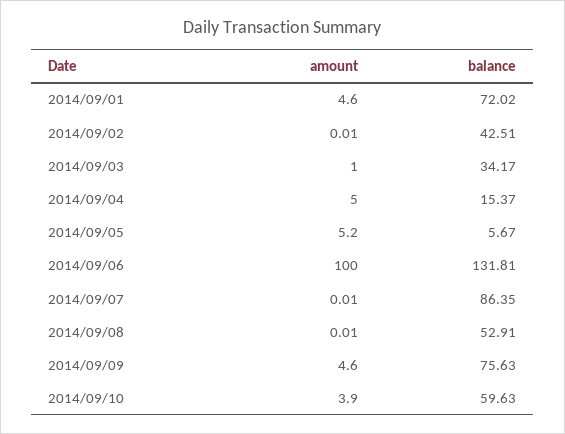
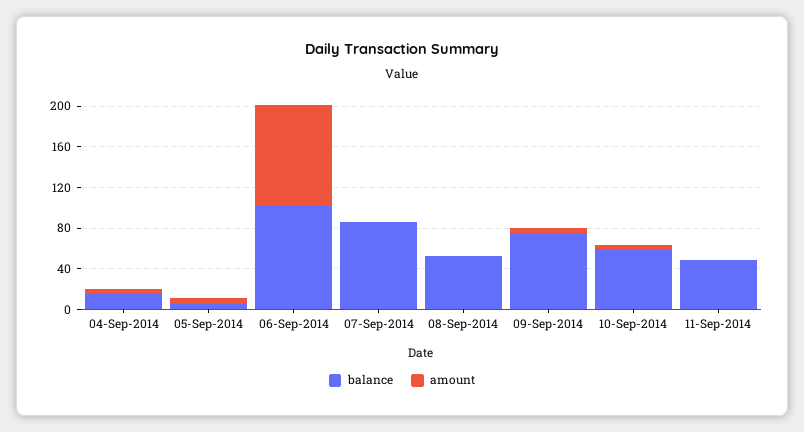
amount, 2014/09/01: 4.6 -> none
balance, 2014/09/01: 72.02 -> none
amount, 2014/09/02: 0.01 -> none
balance, 2014/09/02: 42.51 -> none
amount, 2014/09/03: 1 -> none
balance, 2014/09/03: 34.17 -> none
balance, 2014/09/06: 131.81 -> 100
balance, 11-Sep-2014: none -> 50
amount, 11-Sep-2014: none -> 0

